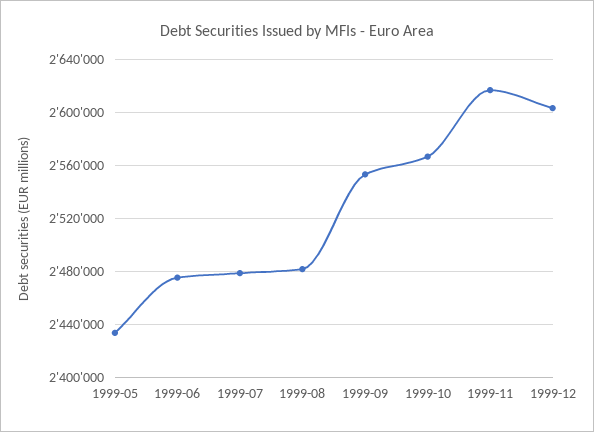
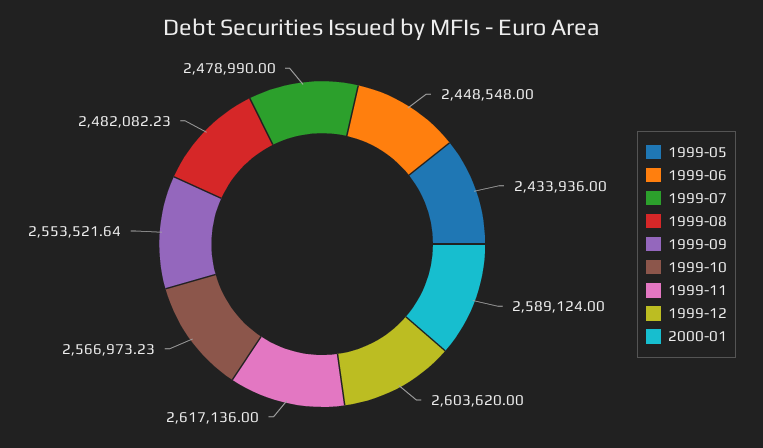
1999-06: 2475000 -> 2448548
2000-01: none -> 2589124

